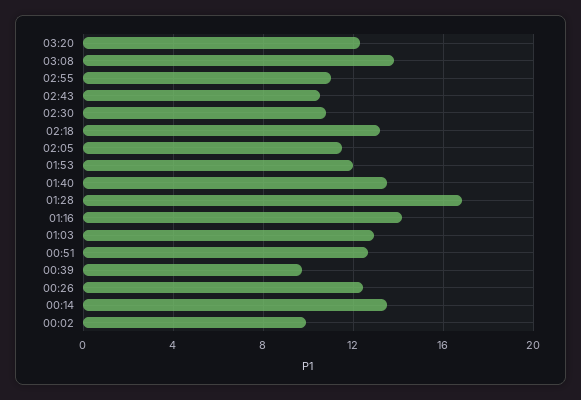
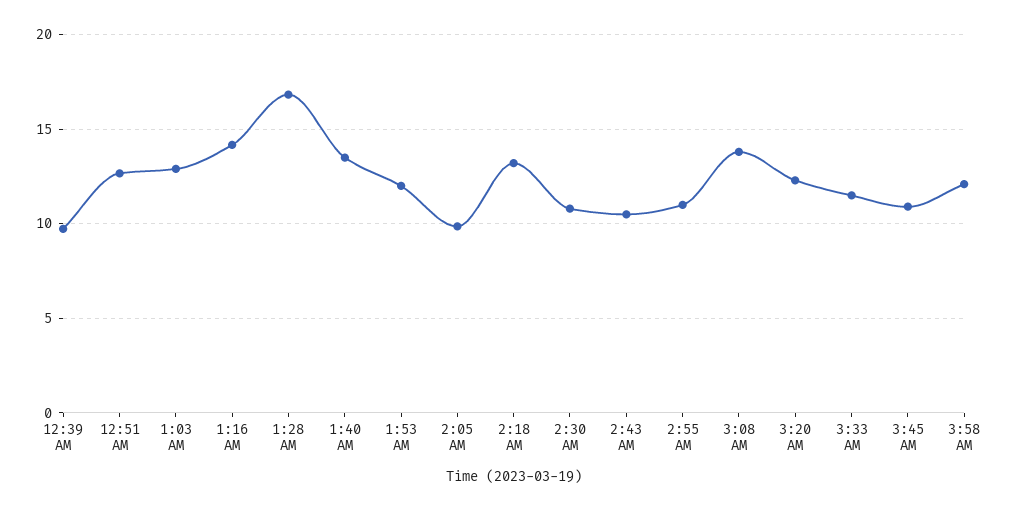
02:05: 11.5 -> 10
00:26: 12.5 -> none
00:14: 13.5 -> none
00:02: 10 -> none
3:33 AM: none -> 11.5
3:45 AM: none -> 11
3:58 AM: none -> 12

